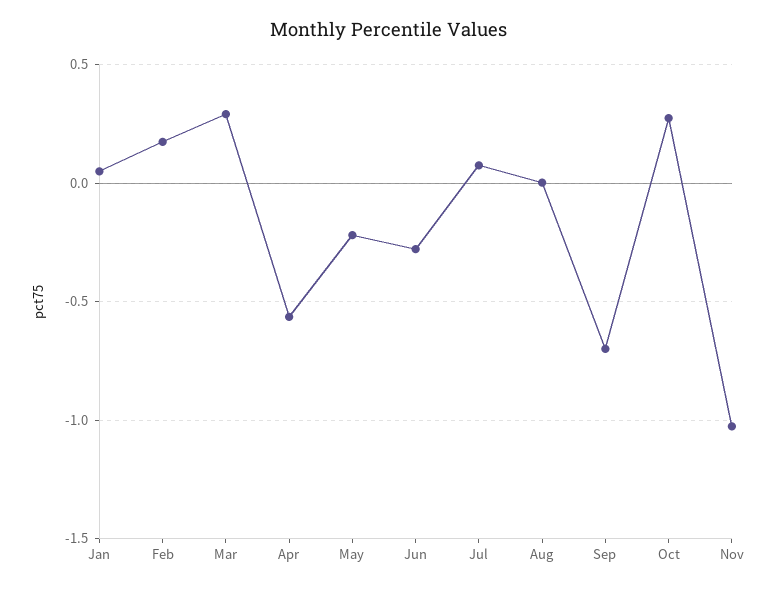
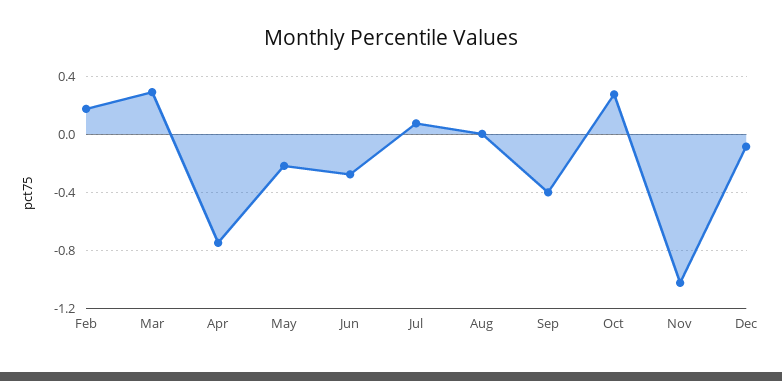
Jan: 0.05 -> none
Apr: -0.55 -> -0.75
Sep: -0.7 -> -0.4
Dec: none -> -0.1

